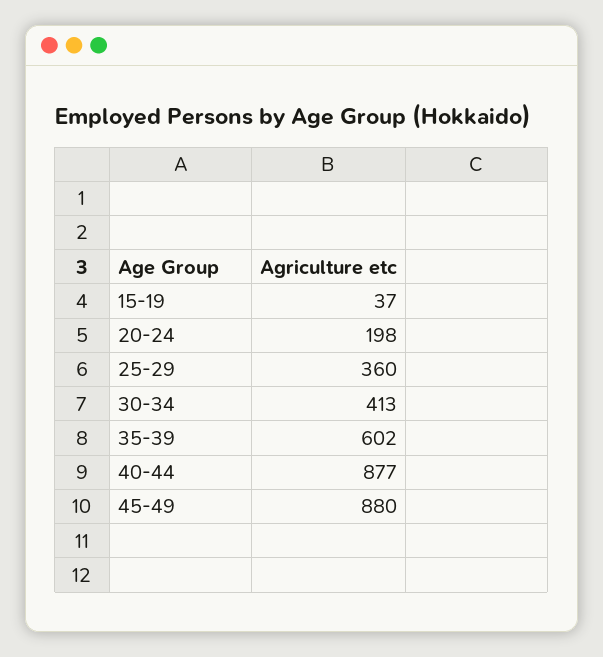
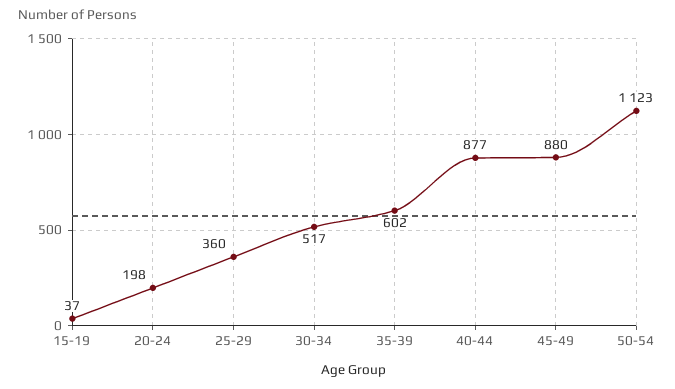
30-34: 413 -> 517
50-54: none -> 1123

